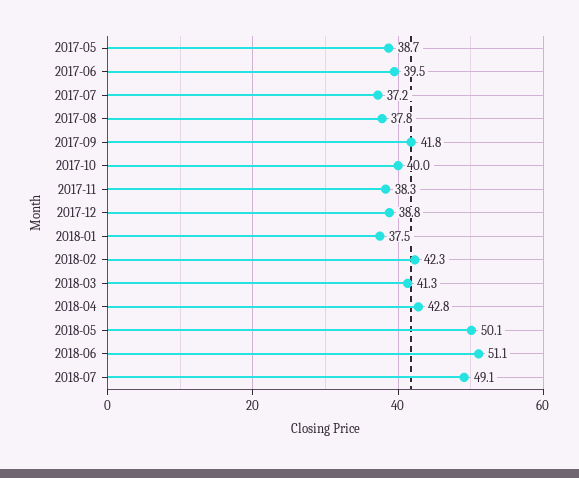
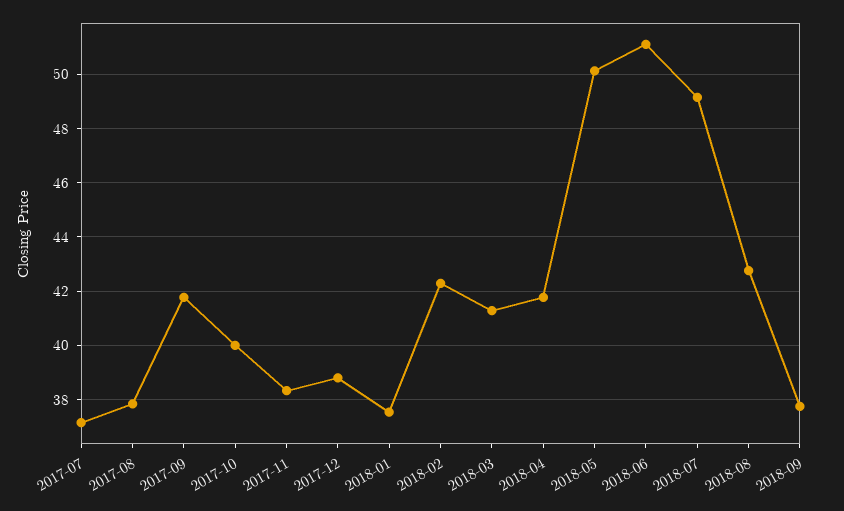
2017-05: 38.7 -> none
2017-06: 39.5 -> none
2018-04: 42.8 -> 41.75
2018-08: none -> 42.75
2018-09: none -> 37.75

